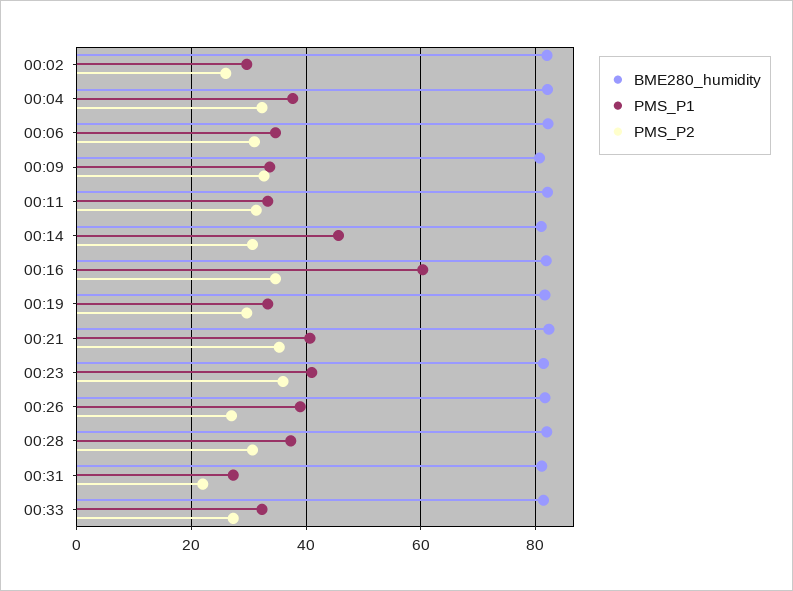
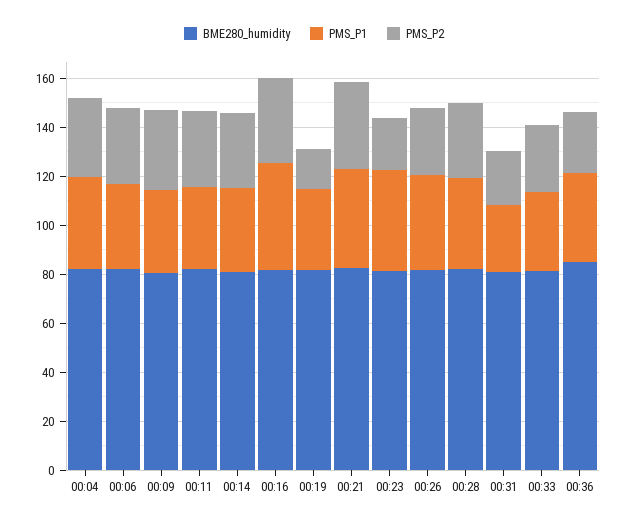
BME280_humidity, 00:02: 82 -> none
PMS_P1, 00:02: 30 -> none
PMS_P2, 00:02: 26 -> none
PMS_P1, 00:14: 46 -> 35
PMS_P1, 00:16: 60 -> 45
PMS_P2, 00:19: 30 -> 15
PMS_P2, 00:23: 36 -> 20
BME280_humidity, 00:36: none -> 85
PMS_P1, 00:36: none -> 35
PMS_P2, 00:36: none -> 25

